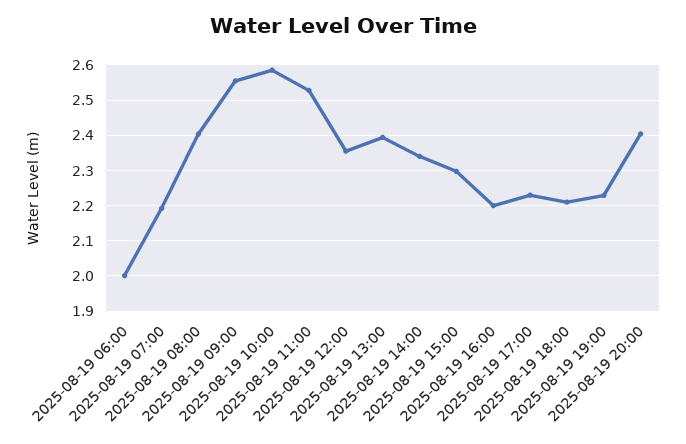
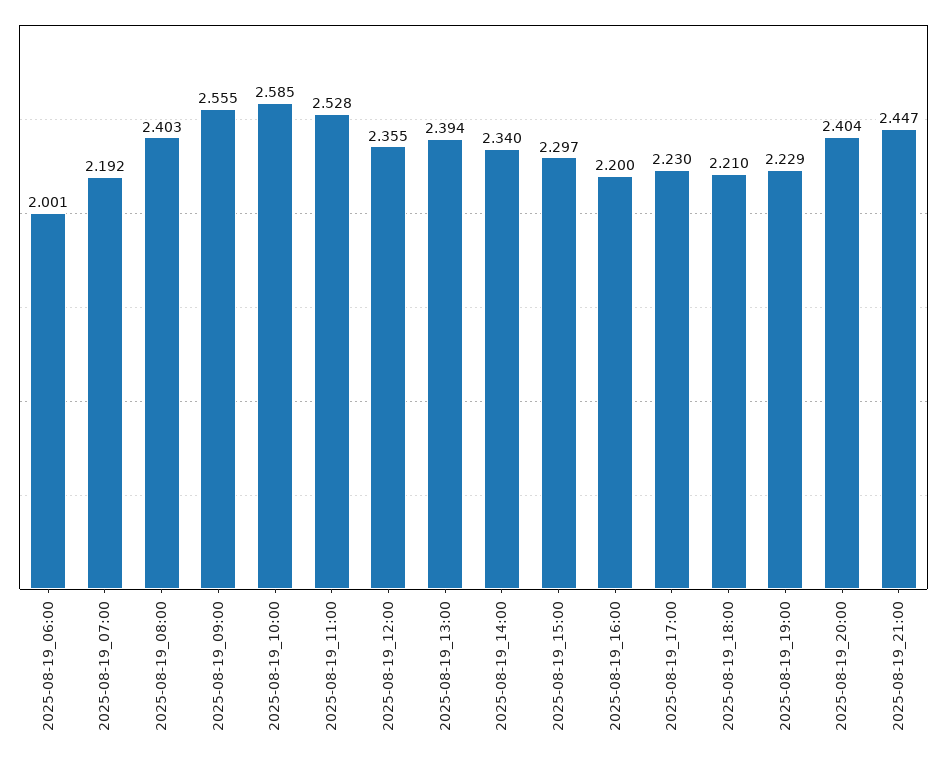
2025-08-19_21:00: none -> 2.447

